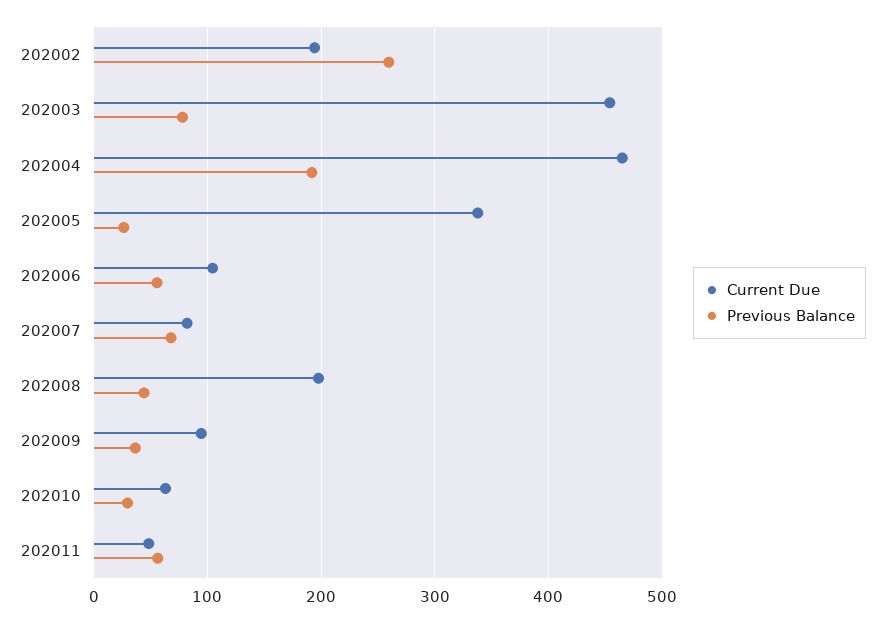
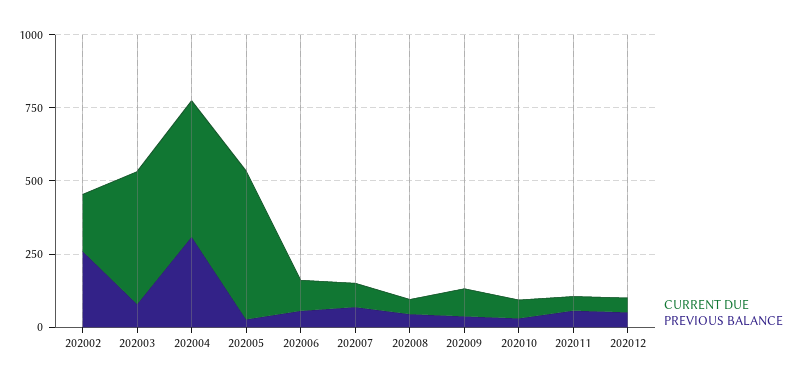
Previous Balance, 202004: 190 -> 300
Current Due, 202005: 340 -> 500
Current Due, 202008: 200 -> 50
Current Due, 202012: none -> 50
Previous Balance, 202012: none -> 50

